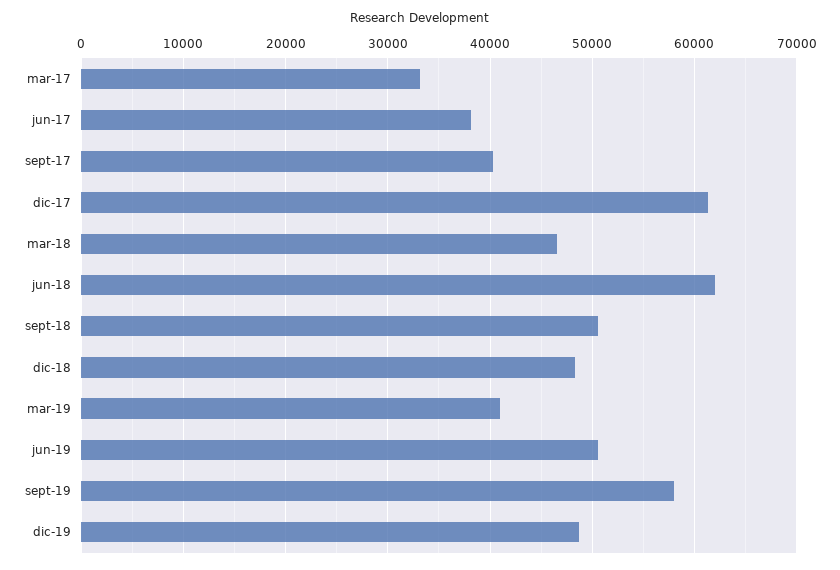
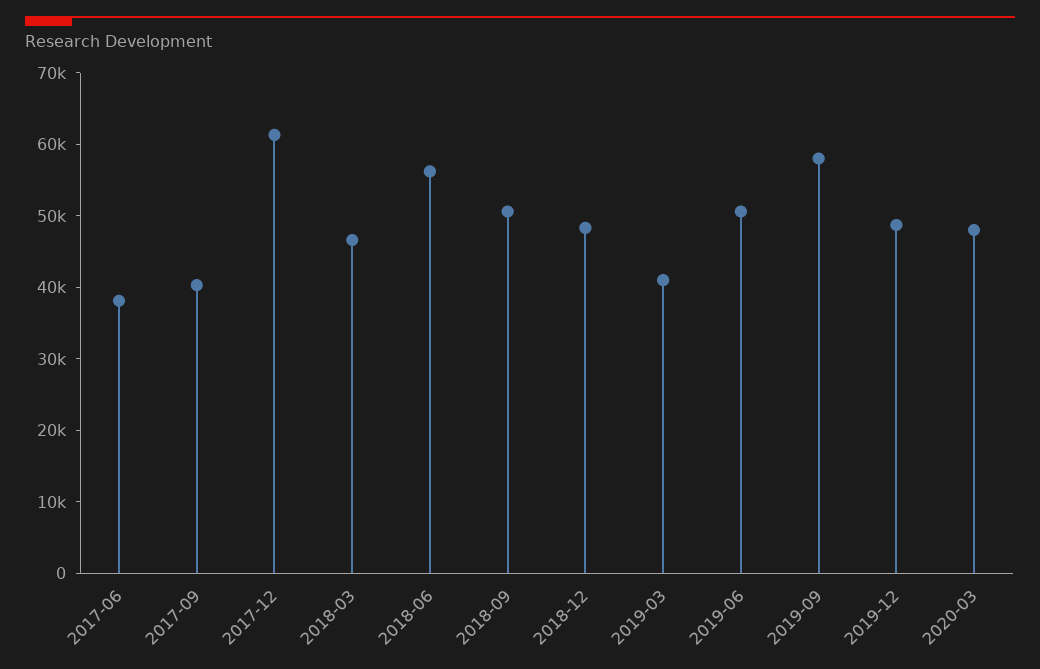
mar-17: 33000 -> none
jun-18: 62000 -> 56000
2020-03: none -> 48000

